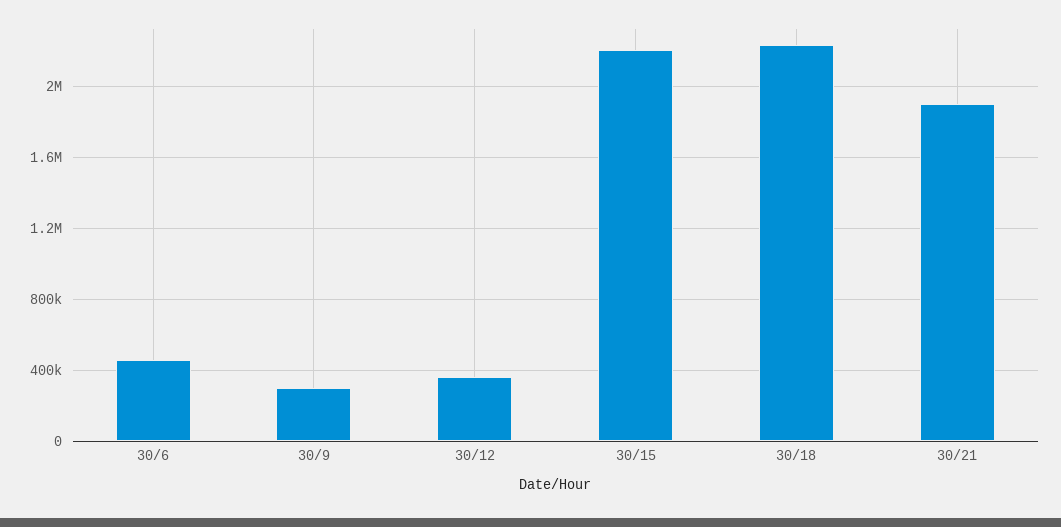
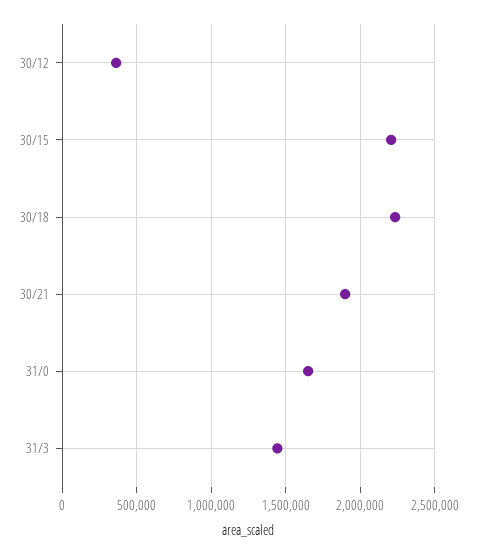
30/6: 450000 -> none
30/9: 300000 -> none
31/0: none -> 1650000
31/3: none -> 1450000

